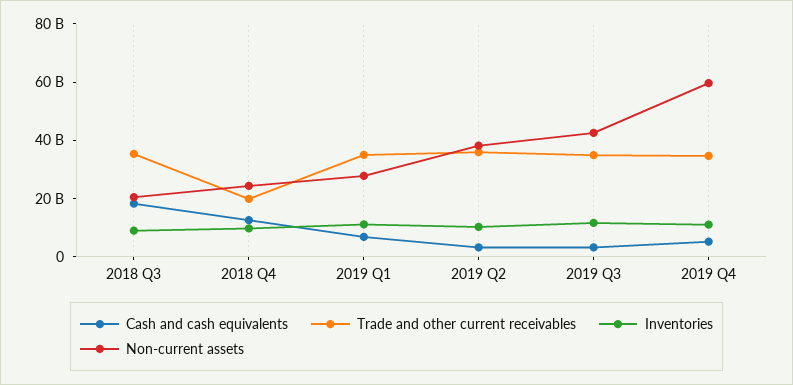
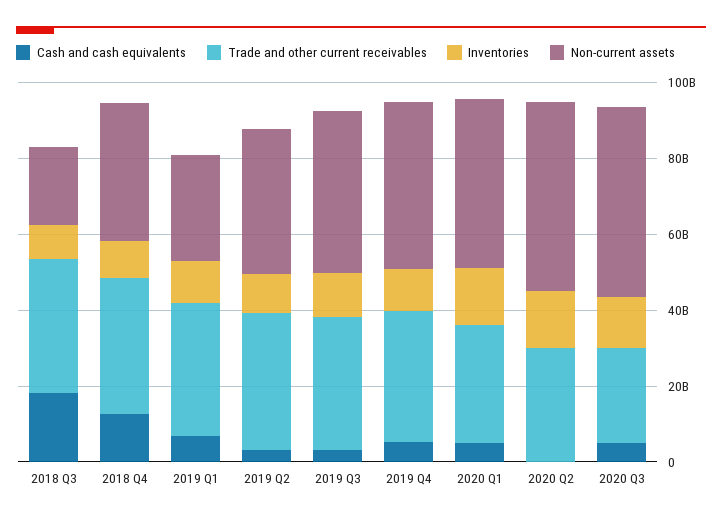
Trade and other current receivables, 2018 Q4: 20000000000 -> 35000000000
Non-current assets, 2018 Q4: 25000000000 -> 35000000000
Non-current assets, 2019 Q4: 60000000000 -> 45000000000
Cash and cash equivalents, 2020 Q1: none -> 5000000000
Trade and other current receivables, 2020 Q1: none -> 30000000000
Inventories, 2020 Q1: none -> 15000000000
Non-current assets, 2020 Q1: none -> 45000000000
Cash and cash equivalents, 2020 Q2: none -> 0
Trade and other current receivables, 2020 Q2: none -> 30000000000
Inventories, 2020 Q2: none -> 15000000000
Non-current assets, 2020 Q2: none -> 50000000000
Cash and cash equivalents, 2020 Q3: none -> 5000000000
Trade and other current receivables, 2020 Q3: none -> 25000000000
Inventories, 2020 Q3: none -> 15000000000
Non-current assets, 2020 Q3: none -> 50000000000

